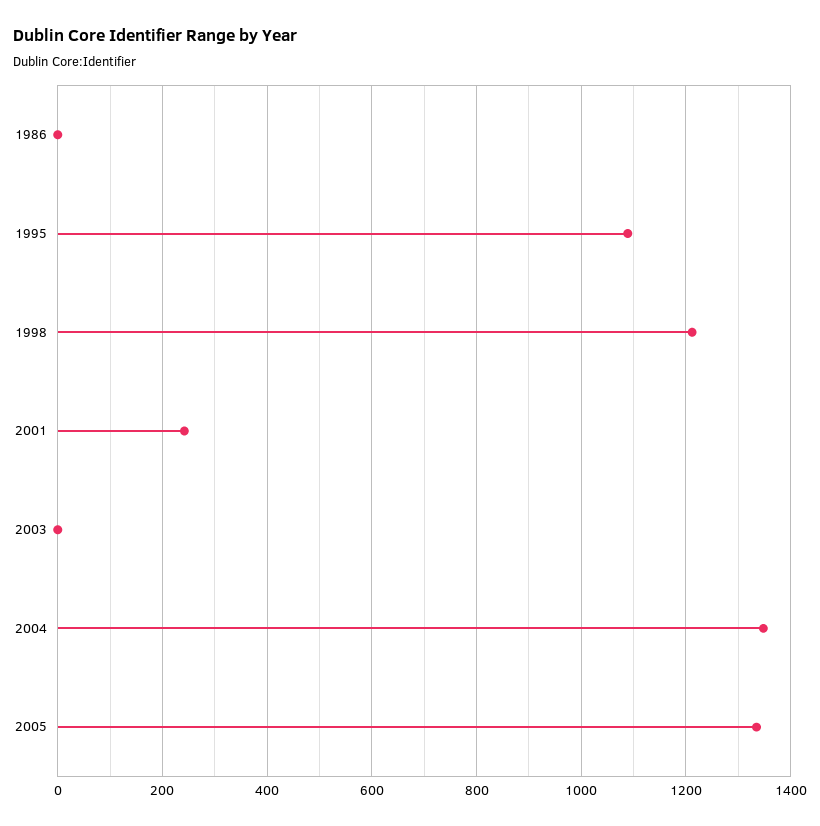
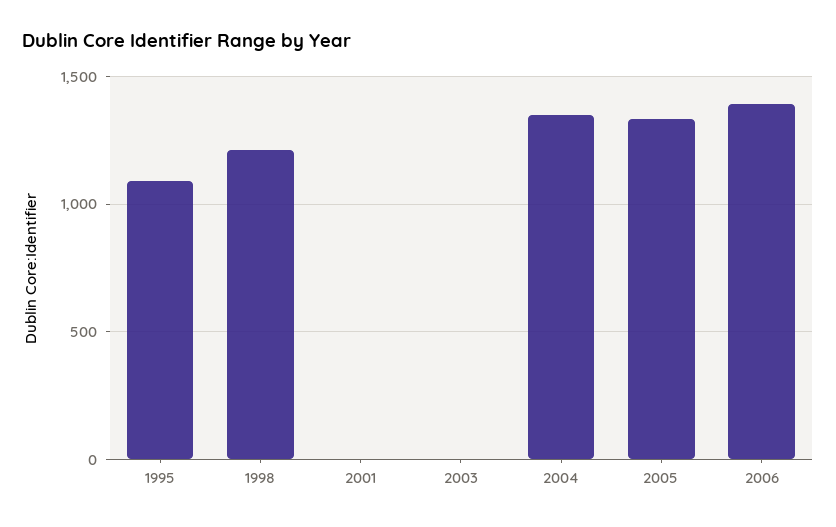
1986: 0 -> none
2001: 240 -> 0
2006: none -> 1400

